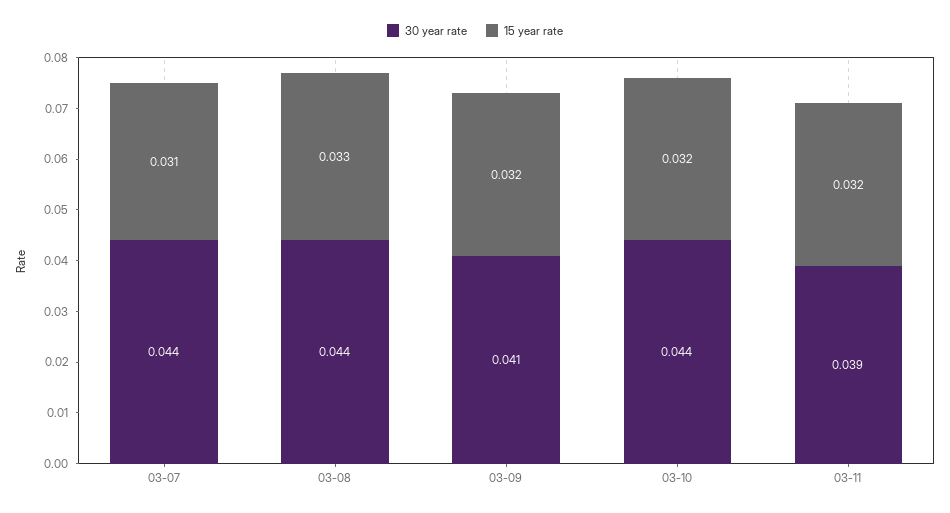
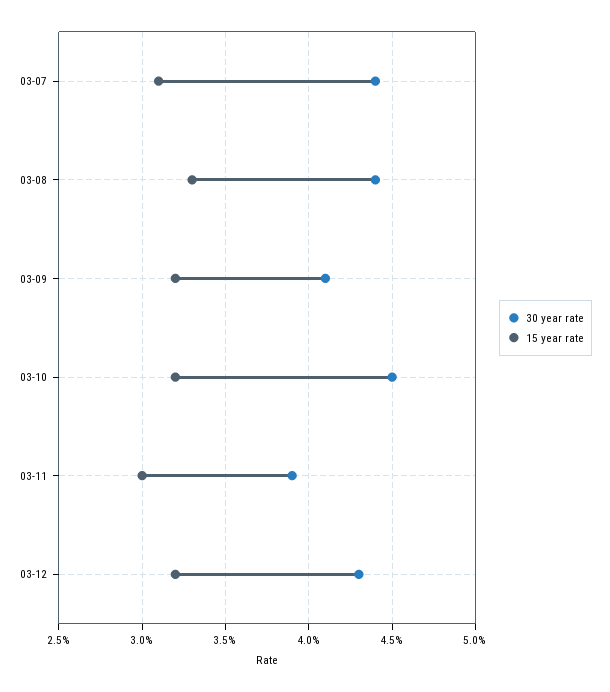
30 year rate, 03-10: 0.044 -> 0.045
15 year rate, 03-11: 0.032 -> 0.03
30 year rate, 03-12: none -> 0.043
15 year rate, 03-12: none -> 0.032

